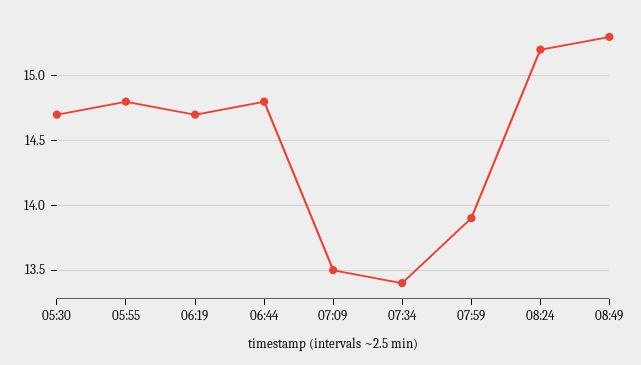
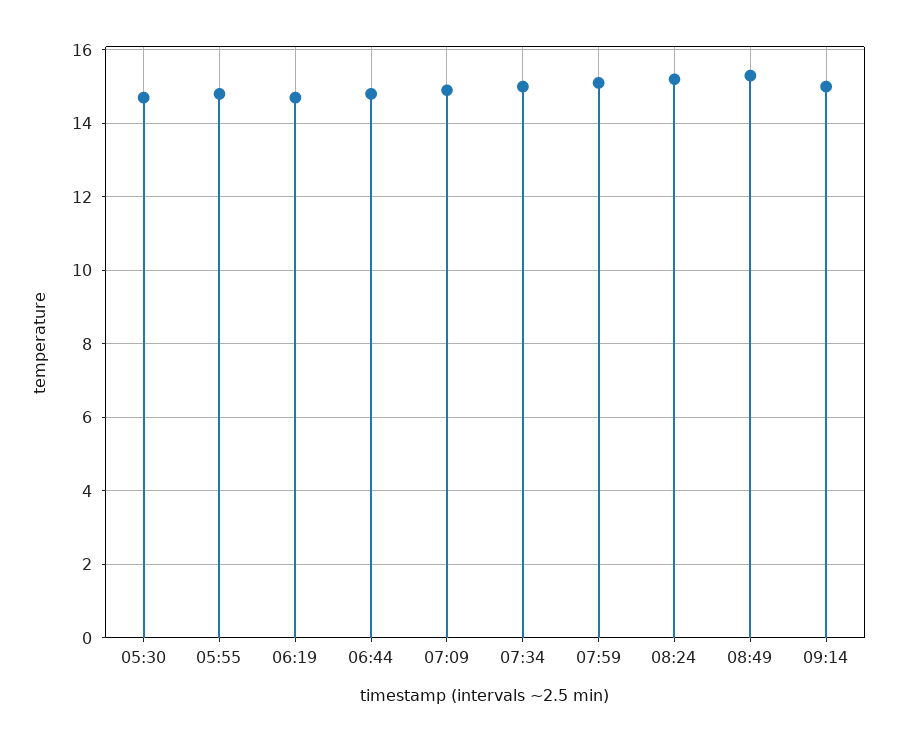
07:09: 13.5 -> 15
07:34: 13.4 -> 15
07:59: 13.9 -> 15
09:14: none -> 15

